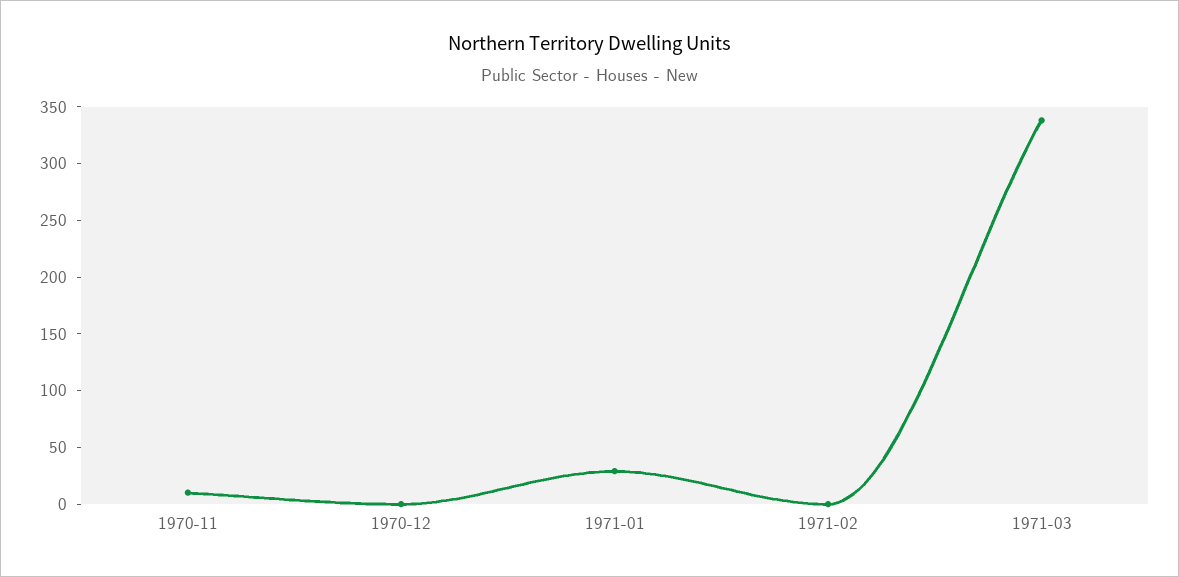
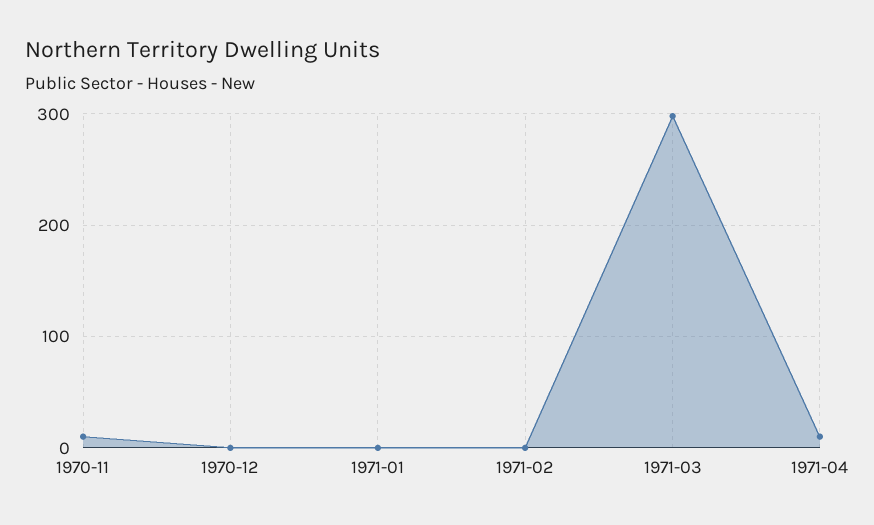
1971-01: 30 -> 0
1971-03: 340 -> 300
1971-04: none -> 10

